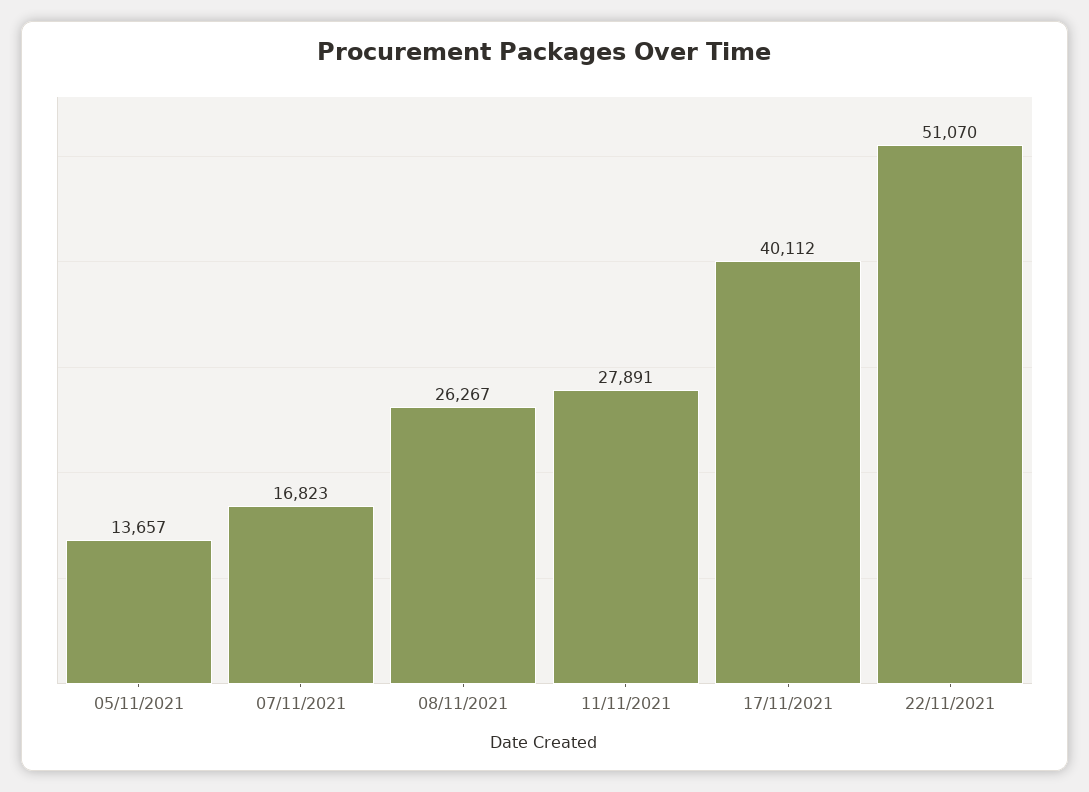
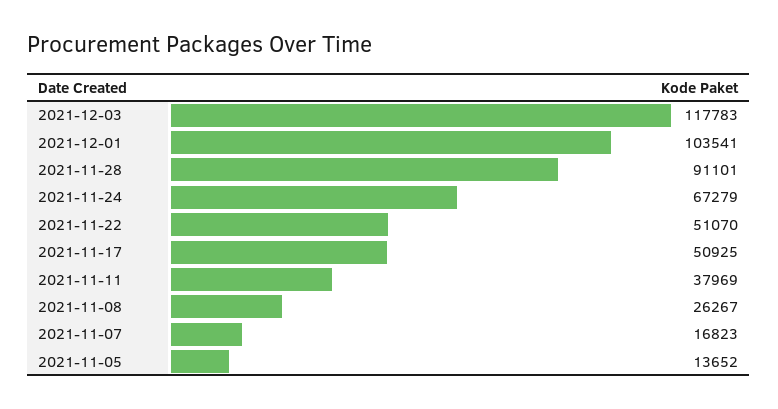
05/11/2021: 13657 -> 13652
11/11/2021: 27891 -> 37969
17/11/2021: 40112 -> 50925
2021-12-03: none -> 117783
2021-12-01: none -> 103541
2021-11-28: none -> 91101
2021-11-24: none -> 67279

